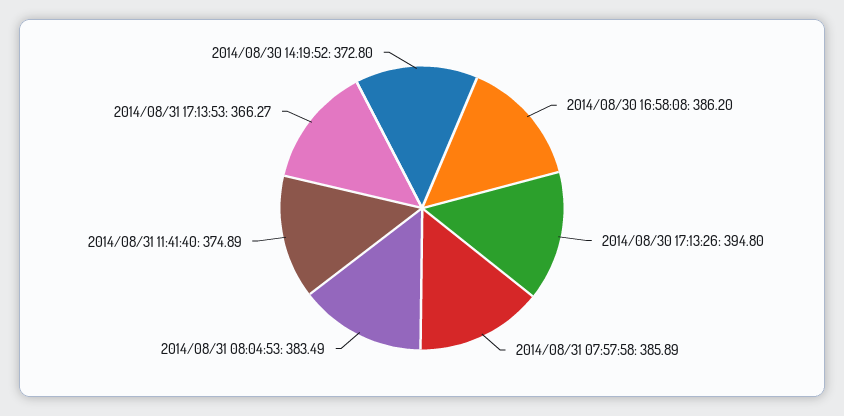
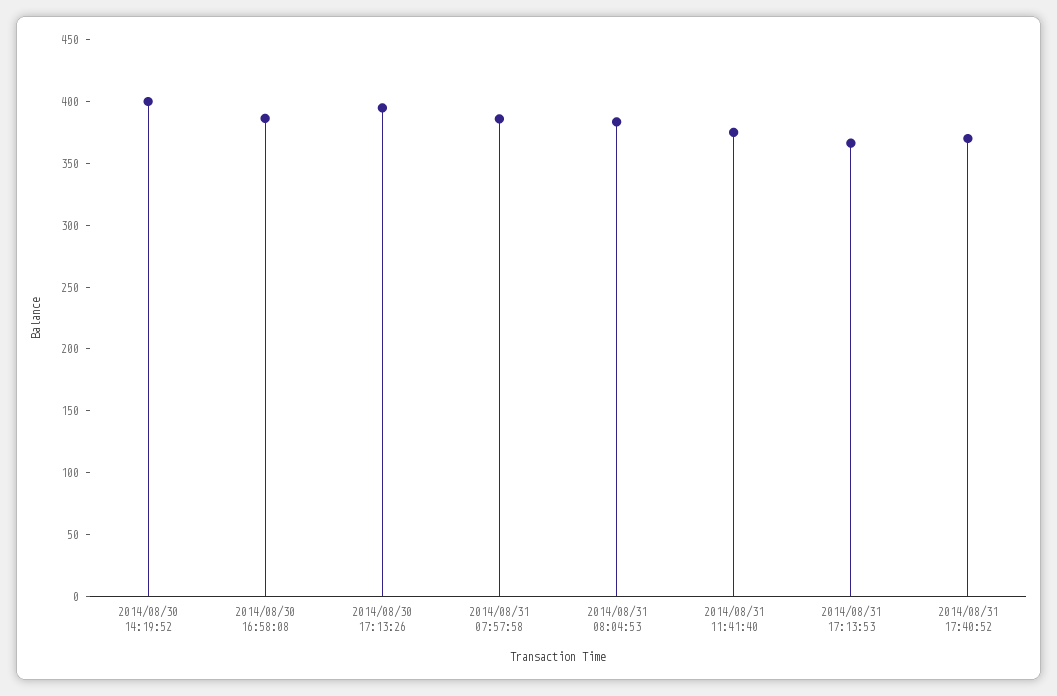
2014/08/30 14:19:52: 372.8 -> 400
2014/08/31 17:40:52: none -> 370

